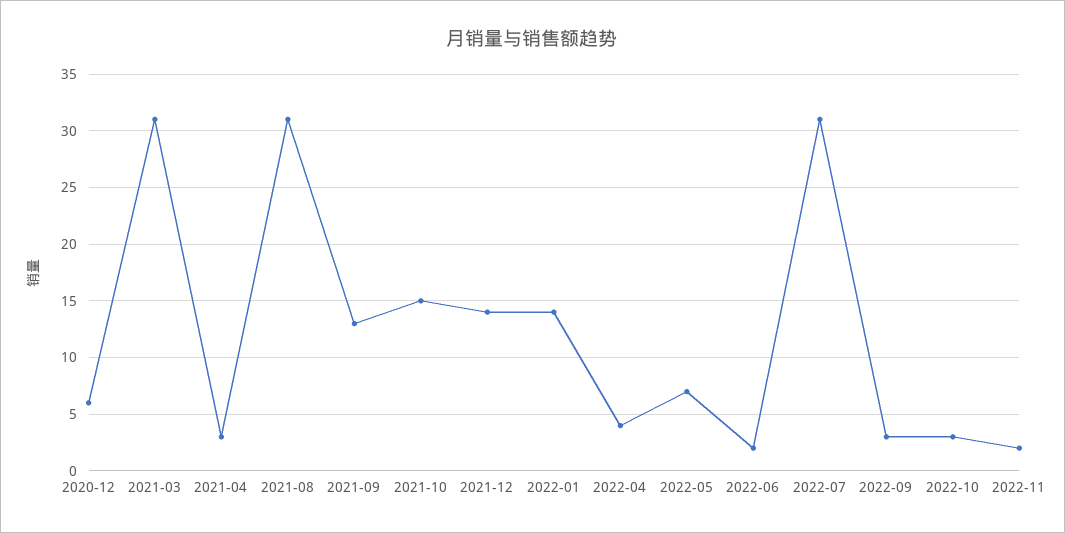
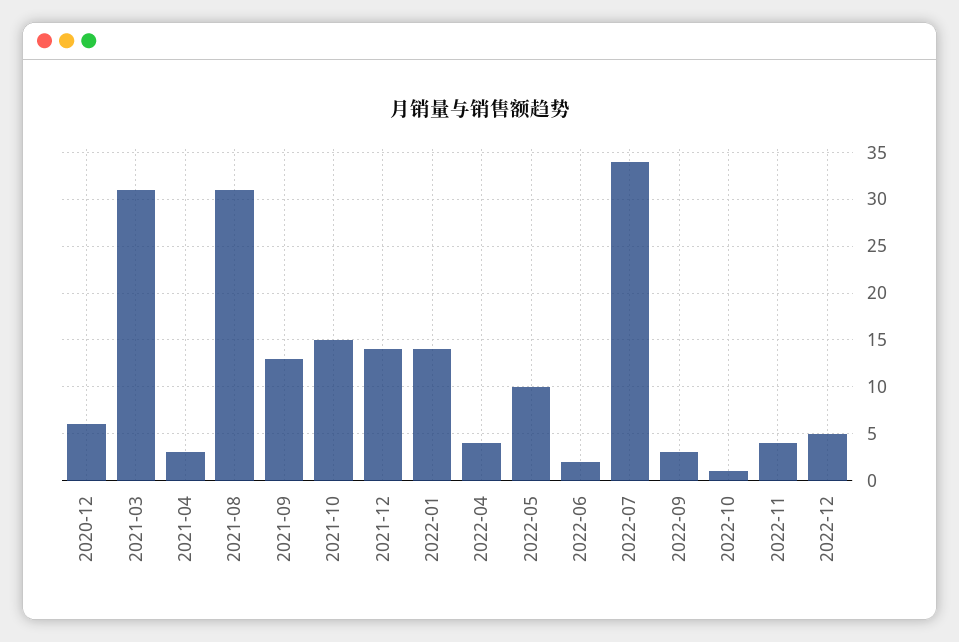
2022-05: 7 -> 10
2022-07: 31 -> 34
2022-10: 3 -> 1
2022-11: 2 -> 4
2022-12: none -> 5

